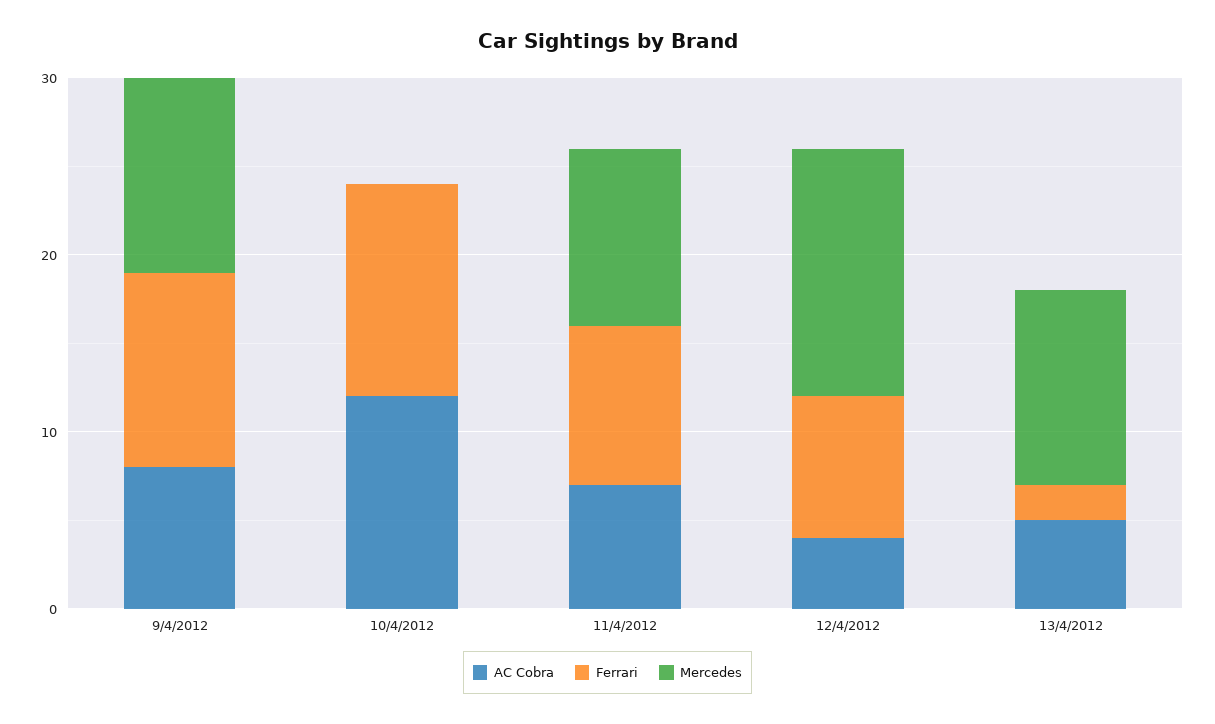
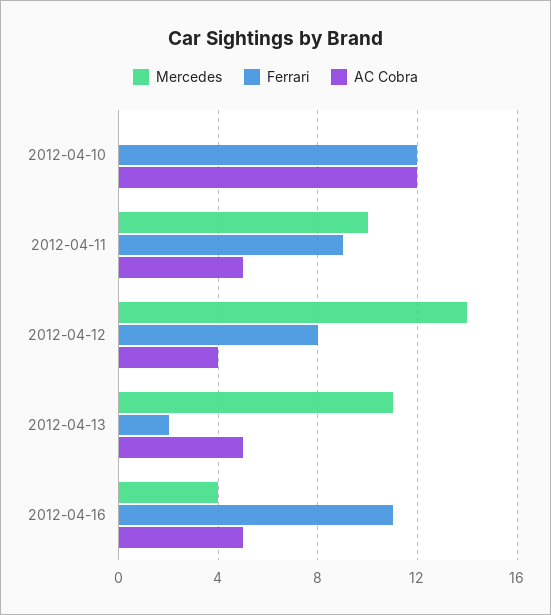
AC Cobra, 9/4/2012: 8 -> none
Ferrari, 9/4/2012: 11 -> none
Mercedes, 9/4/2012: 11 -> none
AC Cobra, 11/4/2012: 7 -> 5
Mercedes, 2012-04-16: none -> 4
Ferrari, 2012-04-16: none -> 11
AC Cobra, 2012-04-16: none -> 5

